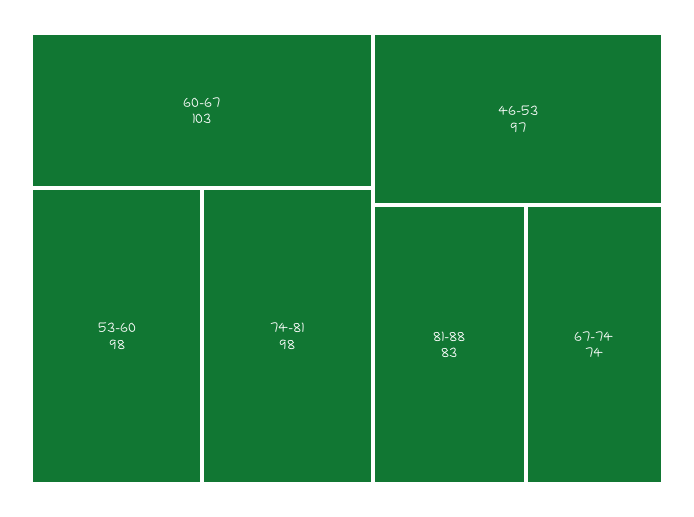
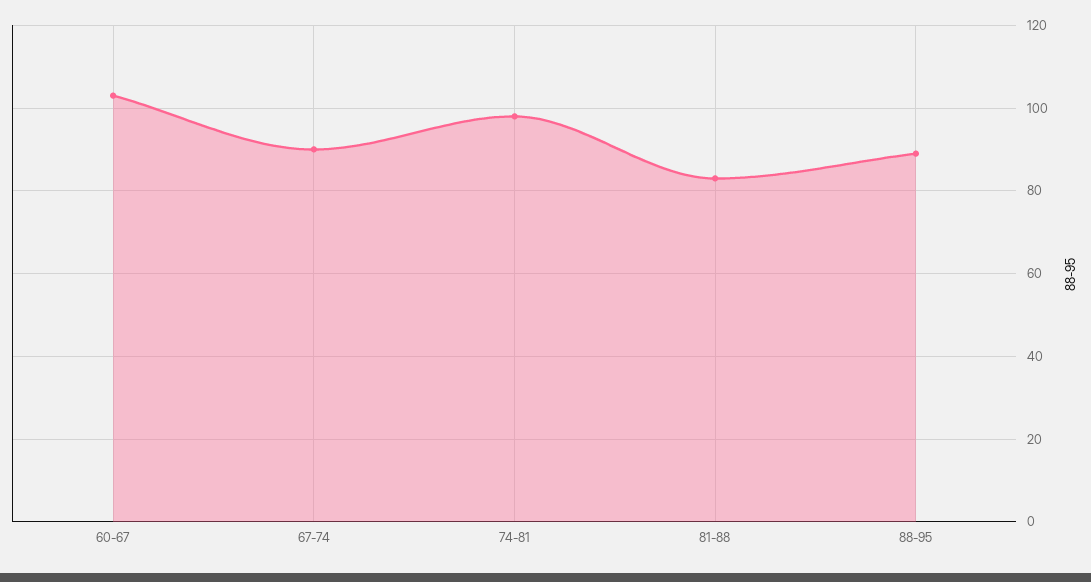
53-60: 98 -> none
46-53: 97 -> none
67-74: 74 -> 90
88-95: none -> 90

